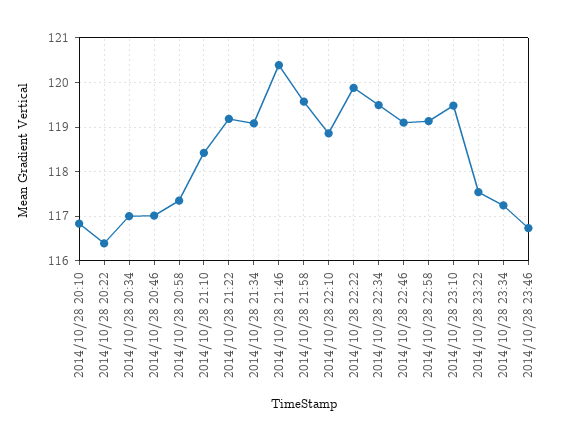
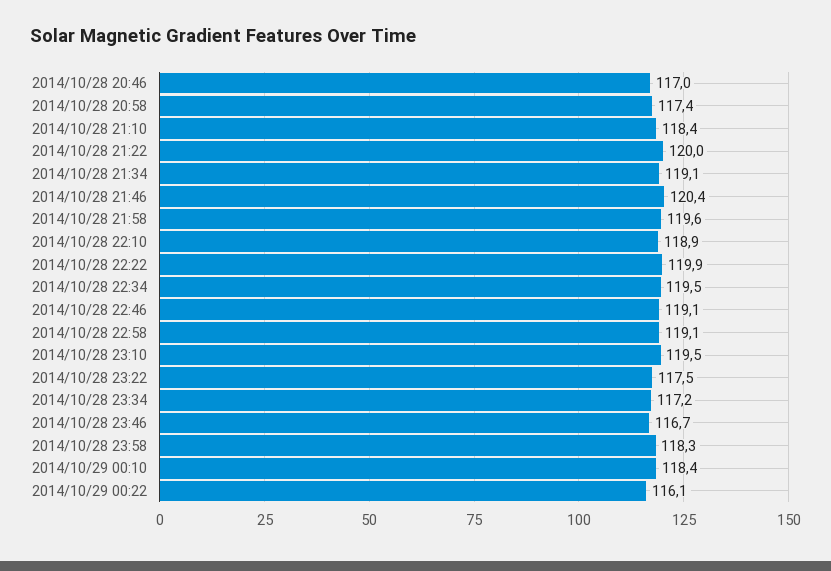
2014/10/28 20:10: 116.8 -> none
2014/10/28 20:22: 116.4 -> none
2014/10/28 20:34: 117 -> none
2014/10/28 21:22: 119.2 -> 120
2014/10/28 23:58: none -> 118.3
2014/10/29 00:10: none -> 118.4
2014/10/29 00:22: none -> 116.1

